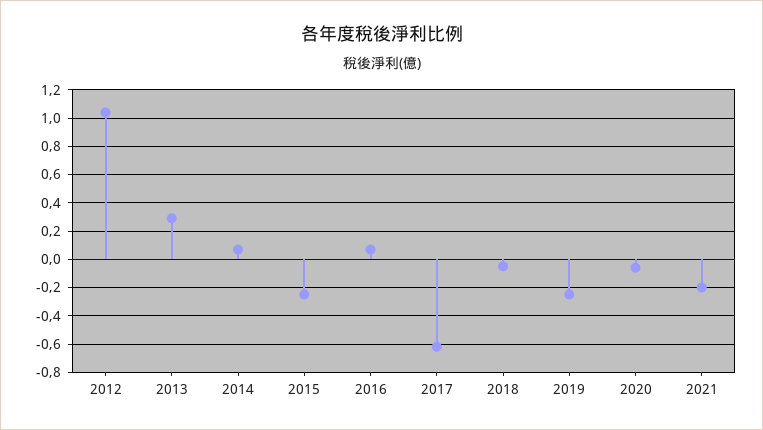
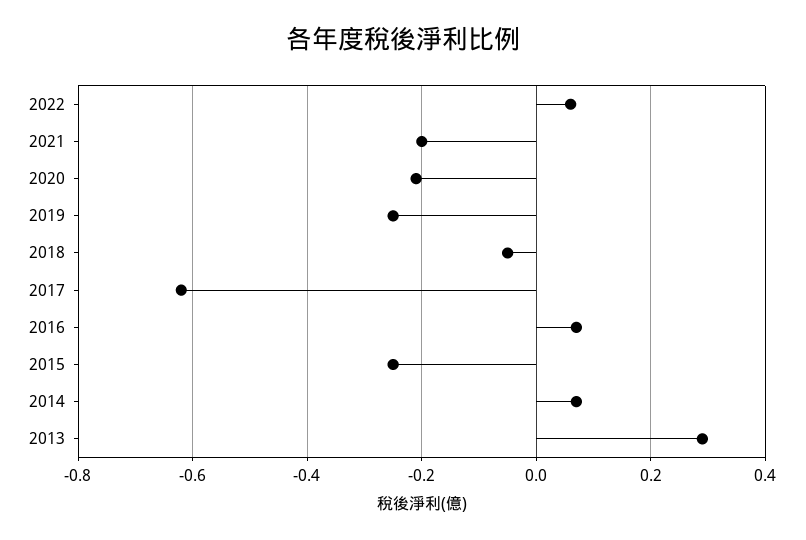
2012: 1.05 -> none
2020: -0.05 -> -0.2
2022: none -> 0.05

